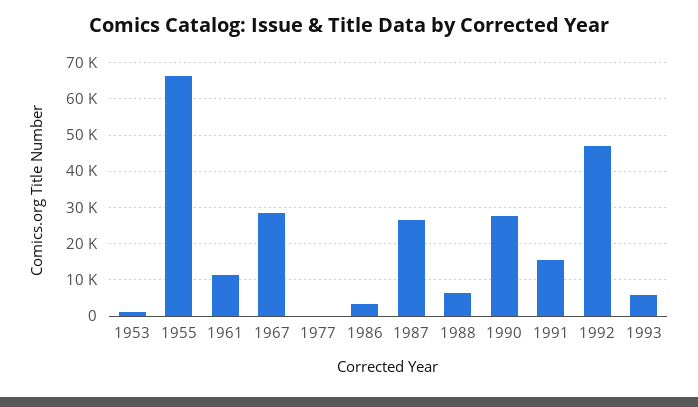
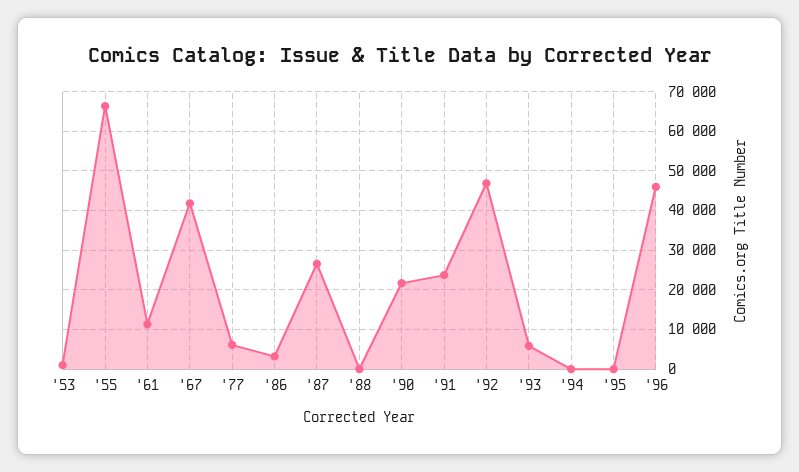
1967: 28000 -> 42000
1977: 0 -> 6000
1988: 6000 -> 0
1990: 28000 -> 22000
1991: 16000 -> 24000
'94: none -> 0
'95: none -> 0
'96: none -> 46000

